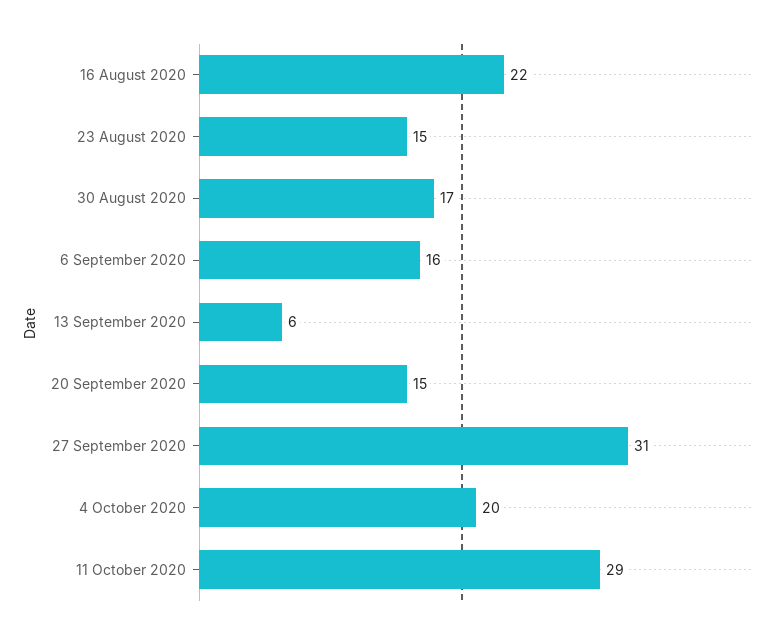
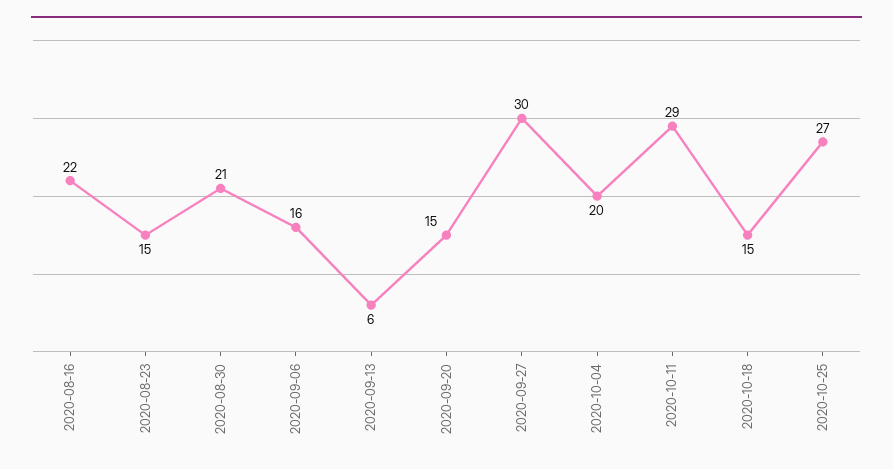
30 August 2020: 17 -> 21
27 September 2020: 31 -> 30
2020-10-18: none -> 15
2020-10-25: none -> 27

